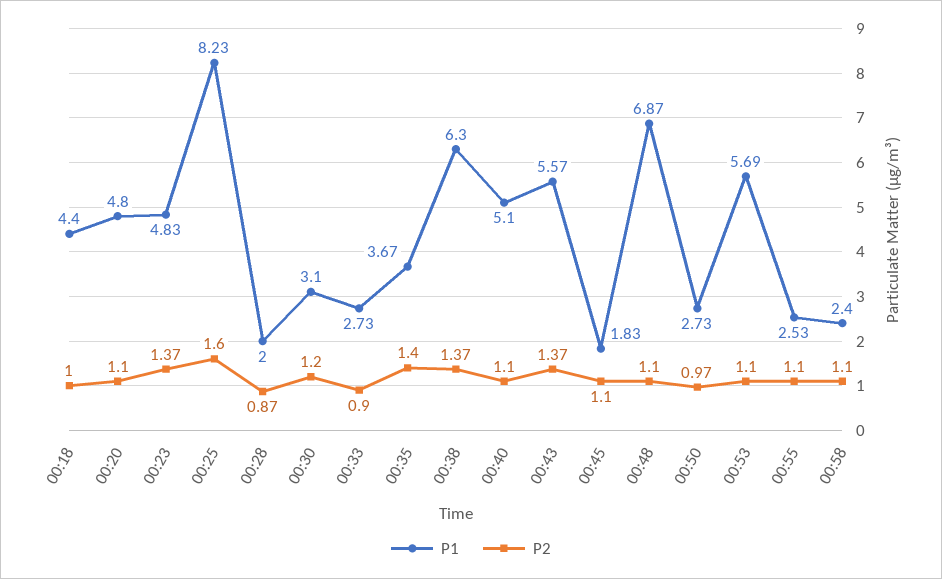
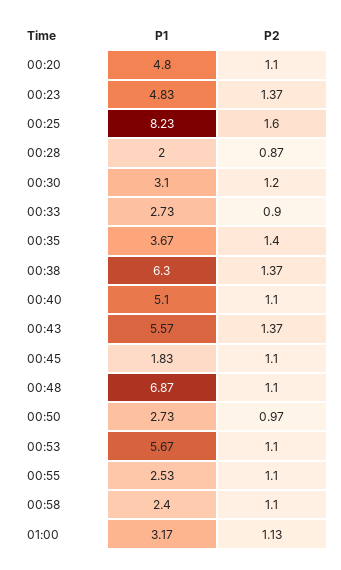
P1, 00:18: 4.4 -> none
P2, 00:18: 1 -> none
P1, 00:53: 5.69 -> 5.67
P1, 01:00: none -> 3.17
P2, 01:00: none -> 1.13

